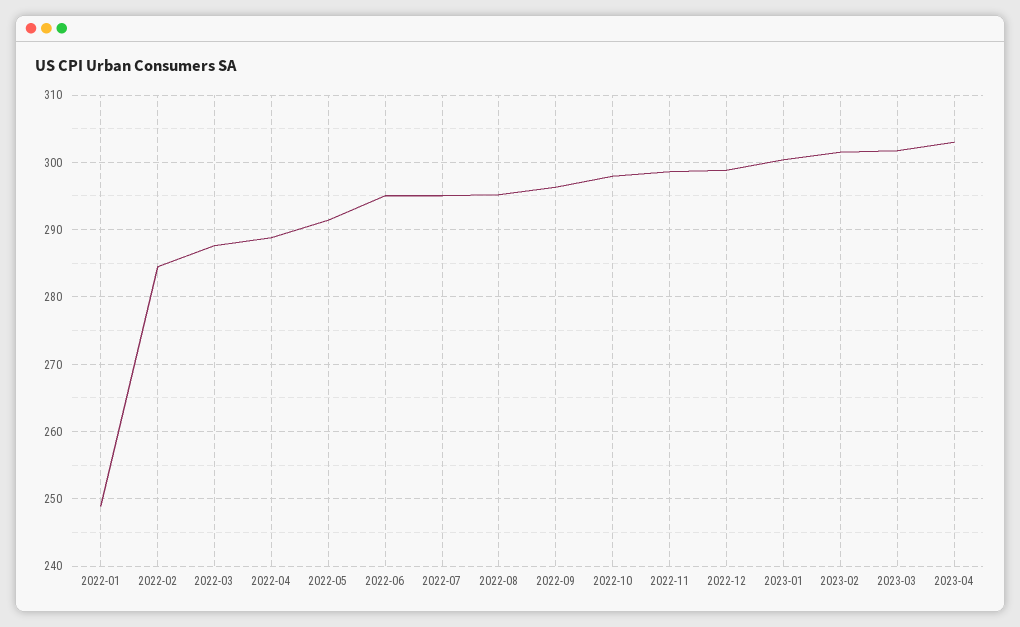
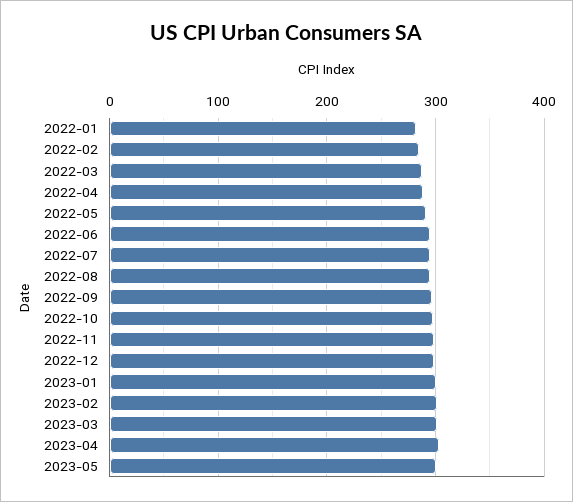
2022-01: 249 -> 280
2023-05: none -> 300

